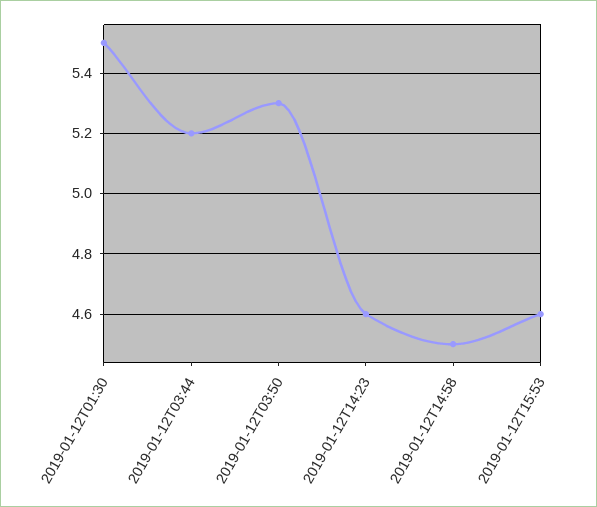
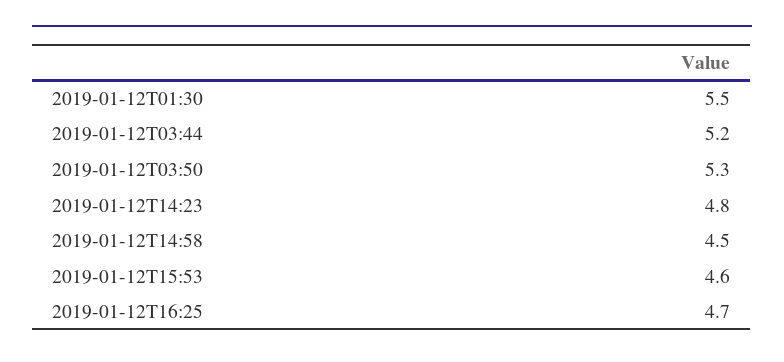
2019-01-12T14:23: 4.6 -> 4.8
2019-01-12T16:25: none -> 4.7

